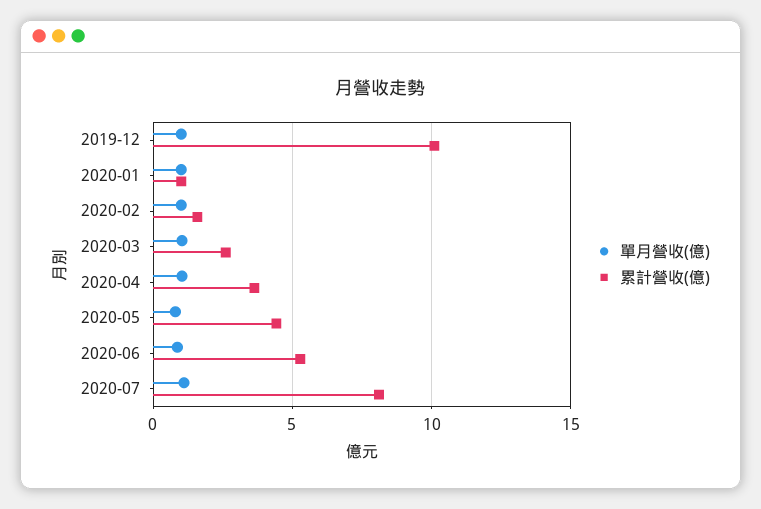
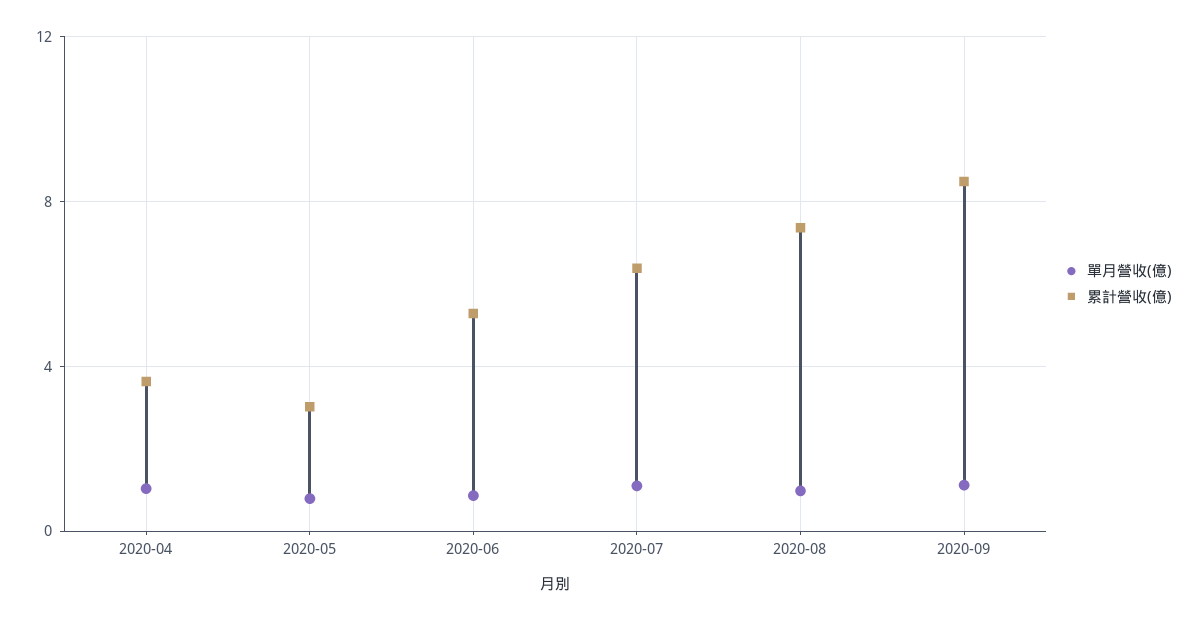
單月營收(億), 2019-12: 1 -> none
累計營收(億), 2019-12: 10 -> none
單月營收(億), 2020-01: 1 -> none
累計營收(億), 2020-01: 1 -> none
單月營收(億), 2020-02: 1 -> none
累計營收(億), 2020-02: 1.5 -> none
單月營收(億), 2020-03: 1 -> none
累計營收(億), 2020-03: 2.5 -> none
累計營收(億), 2020-05: 4.5 -> 3
累計營收(億), 2020-07: 8 -> 6.5
單月營收(億), 2020-08: none -> 1
累計營收(億), 2020-08: none -> 7.5
單月營收(億), 2020-09: none -> 1
累計營收(億), 2020-09: none -> 8.5

